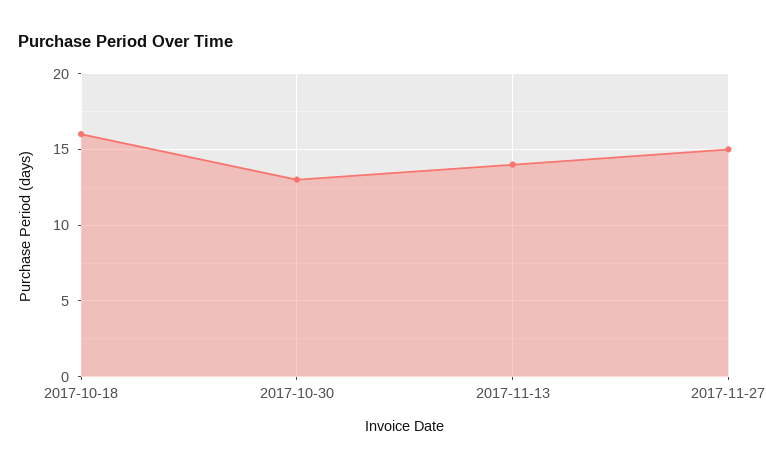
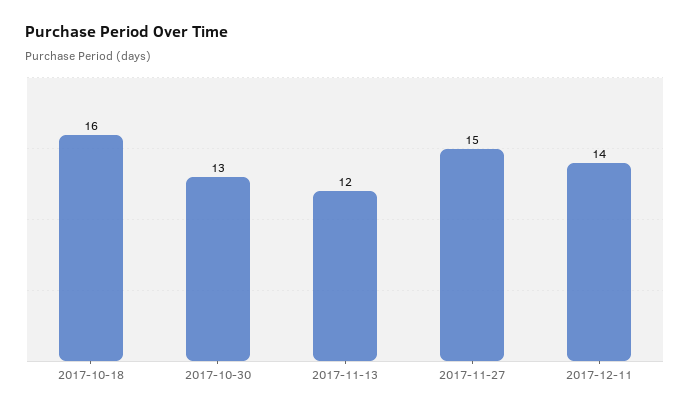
2017-11-13: 14 -> 12
2017-12-11: none -> 14

